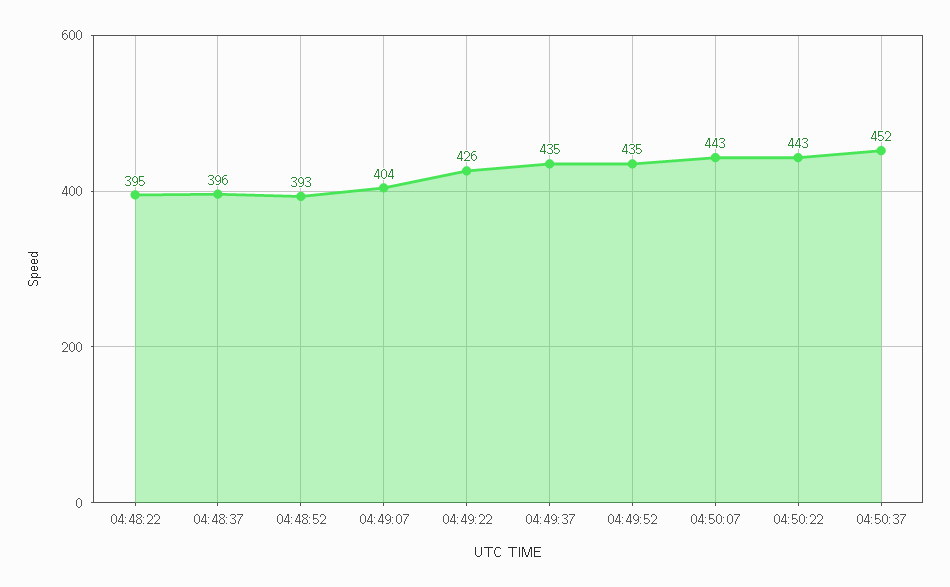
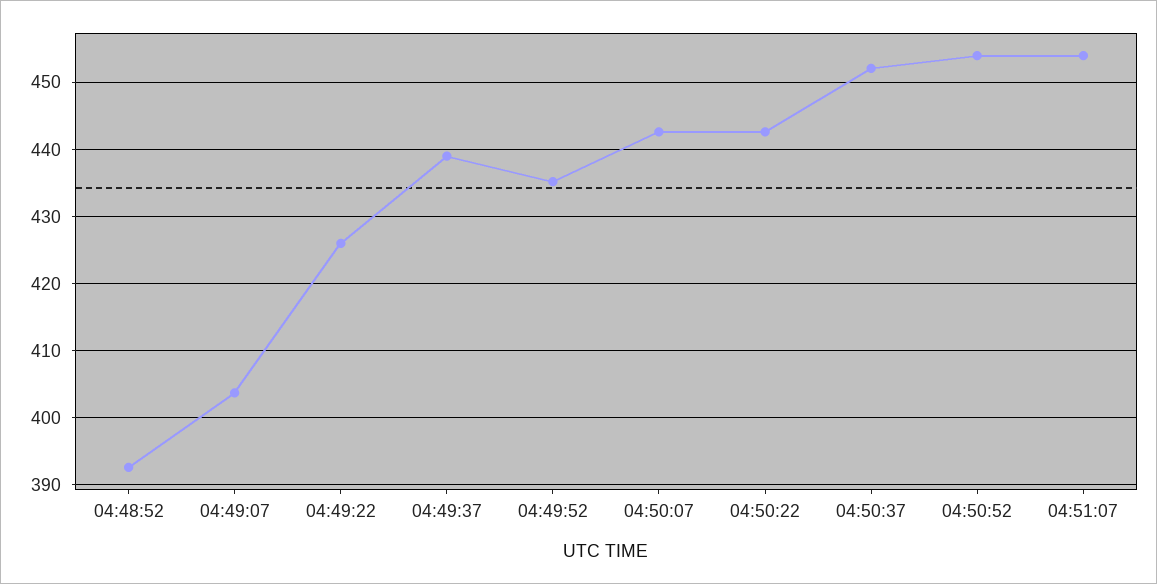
04:48:22: 395 -> none
04:48:37: 396 -> none
04:49:37: 435 -> 439
04:50:52: none -> 454
04:51:07: none -> 454

